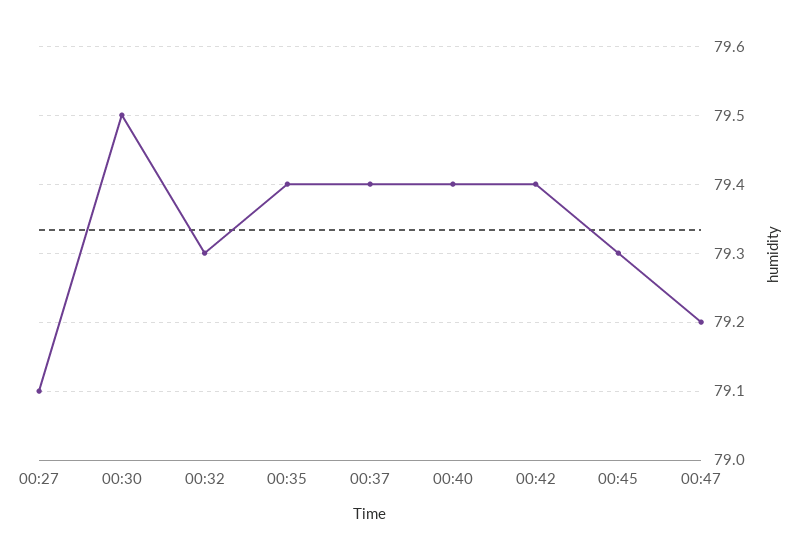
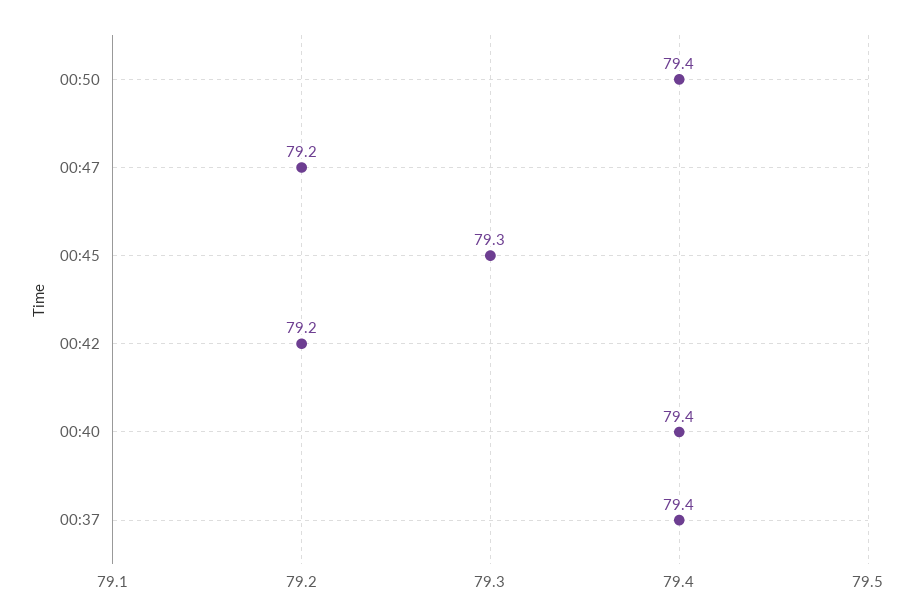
00:27: 79.1 -> none
00:30: 79.5 -> none
00:32: 79.3 -> none
00:35: 79.4 -> none
00:42: 79.4 -> 79.2
00:50: none -> 79.4

